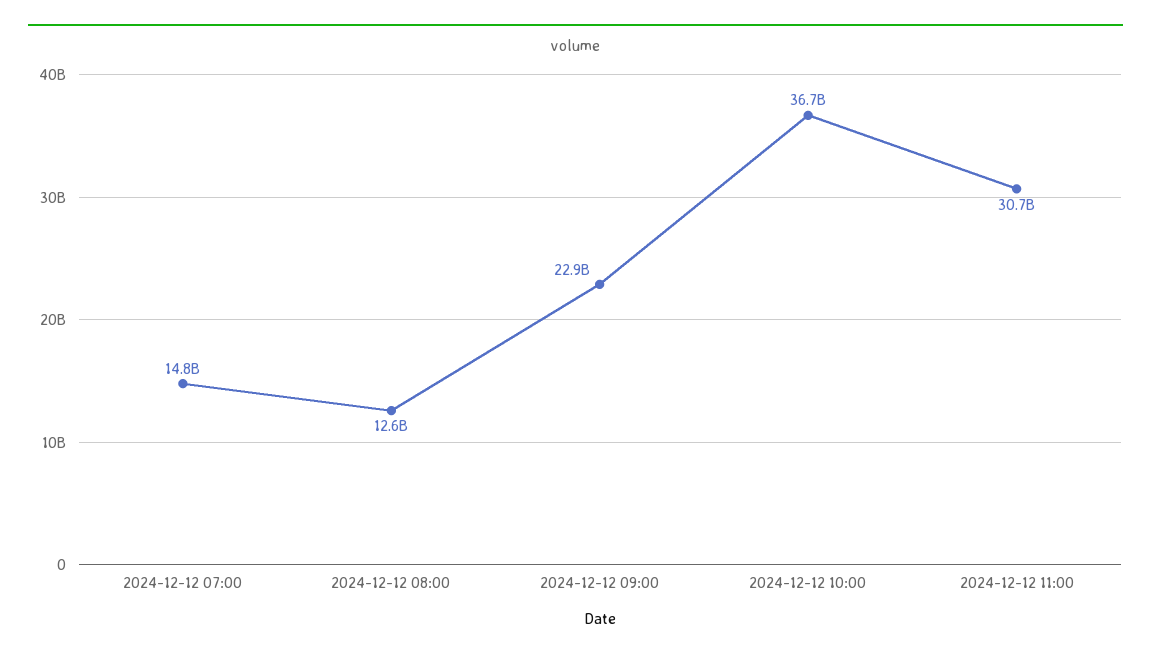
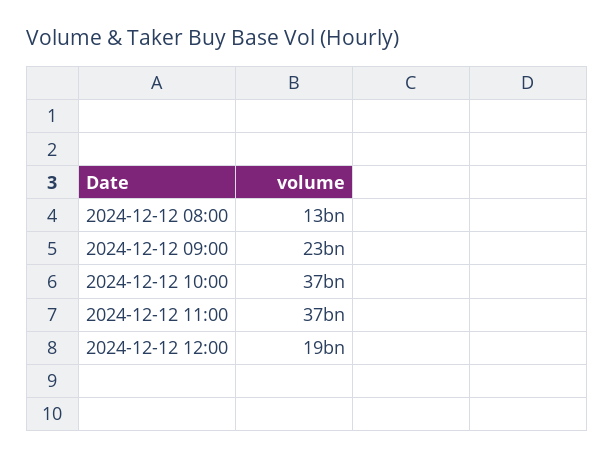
2024-12-12 07:00: 14800000000 -> none
2024-12-12 11:00: 30700000000 -> 37000000000
2024-12-12 12:00: none -> 19000000000

